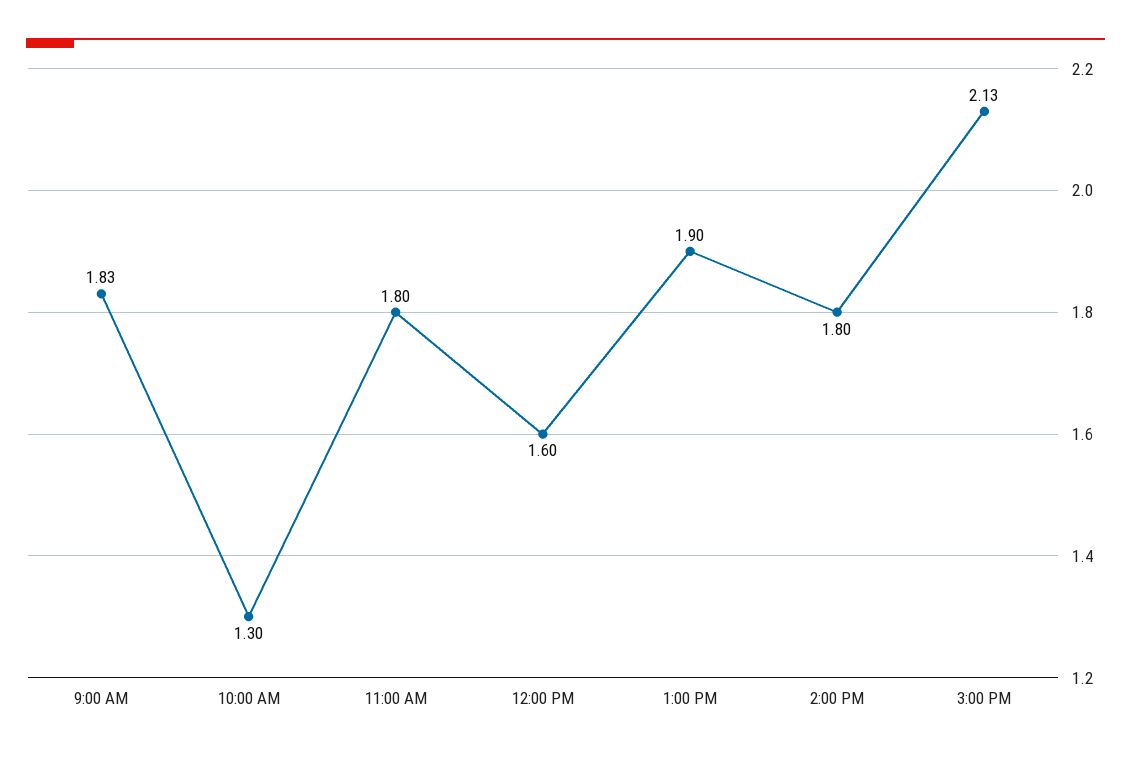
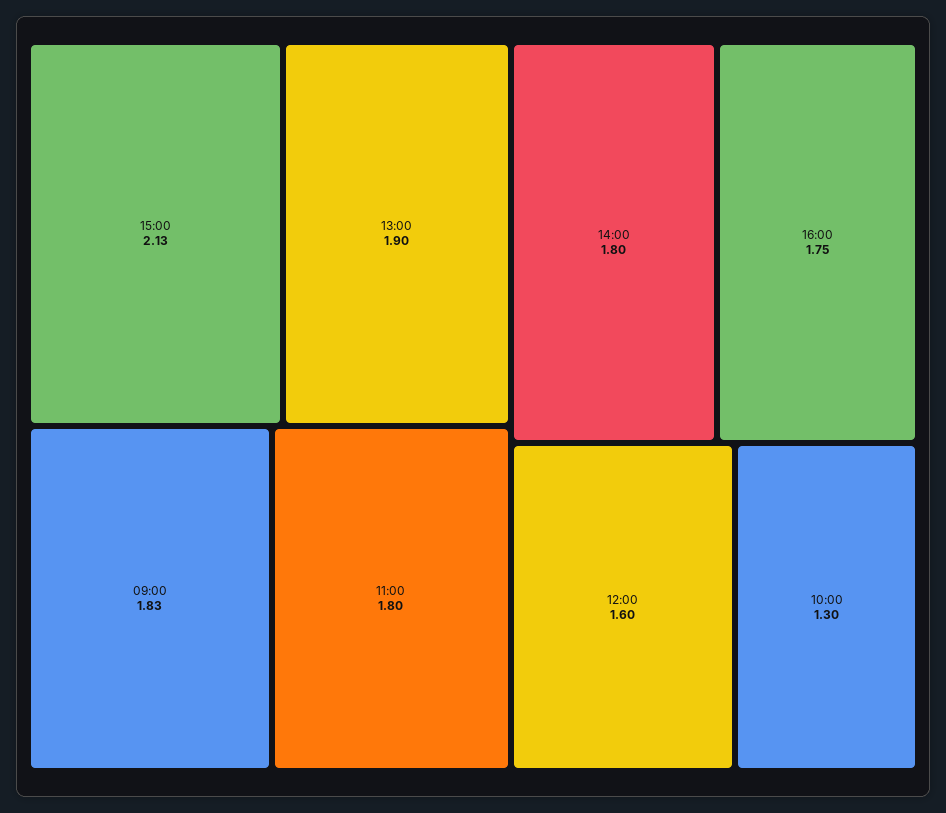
16:00: none -> 1.75

